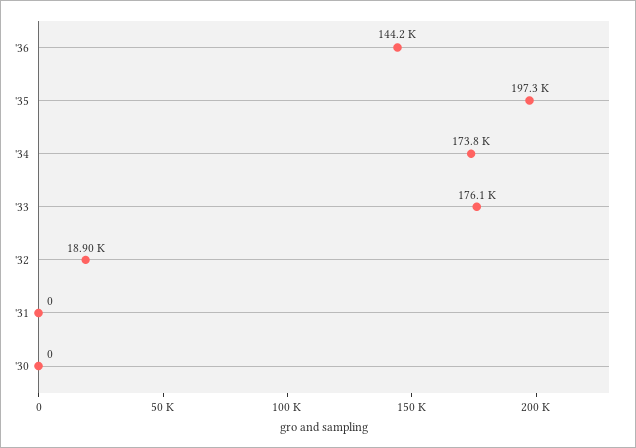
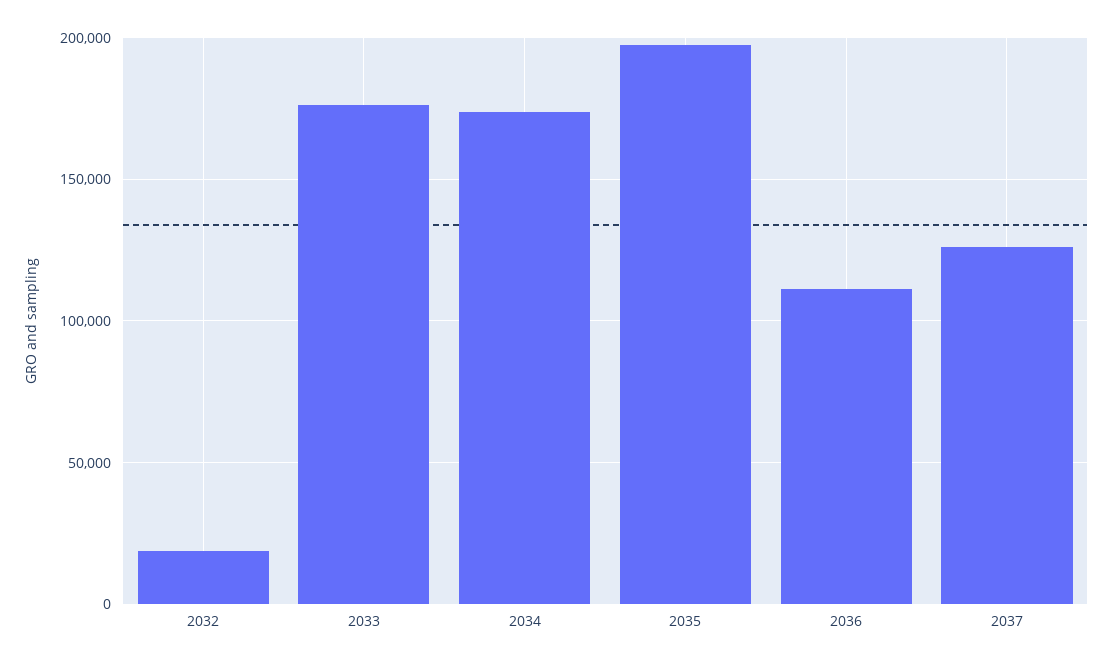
'36: 144200 -> 110000
'31: 0 -> none
'30: 0 -> none
2037: none -> 125000

